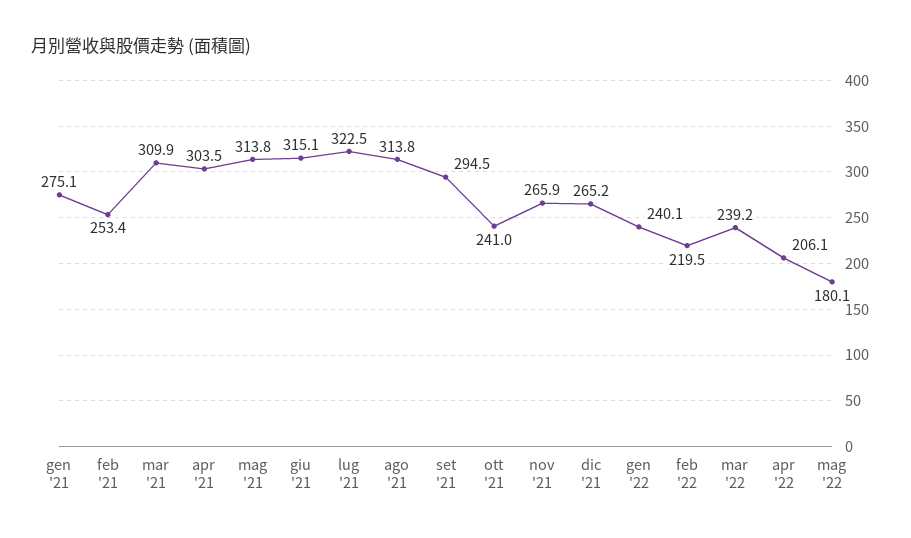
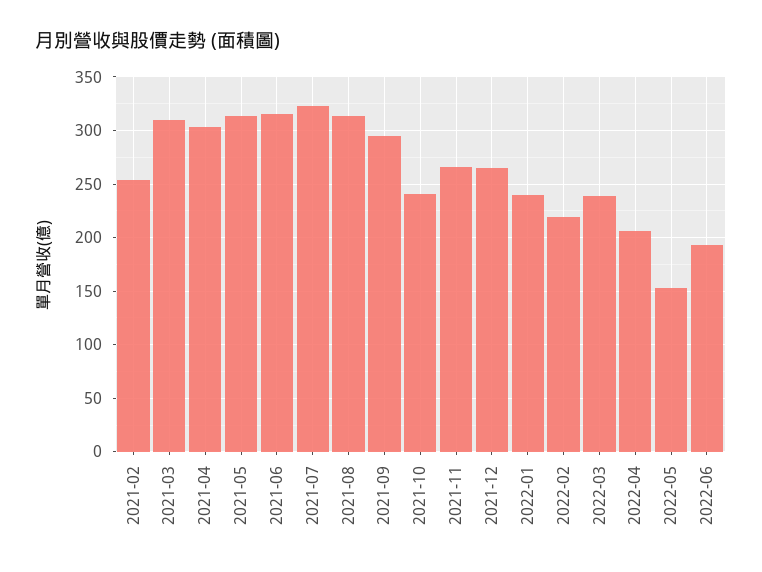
gen '21: 275.1 -> none
mag '22: 180.1 -> 150
2022-06: none -> 190

